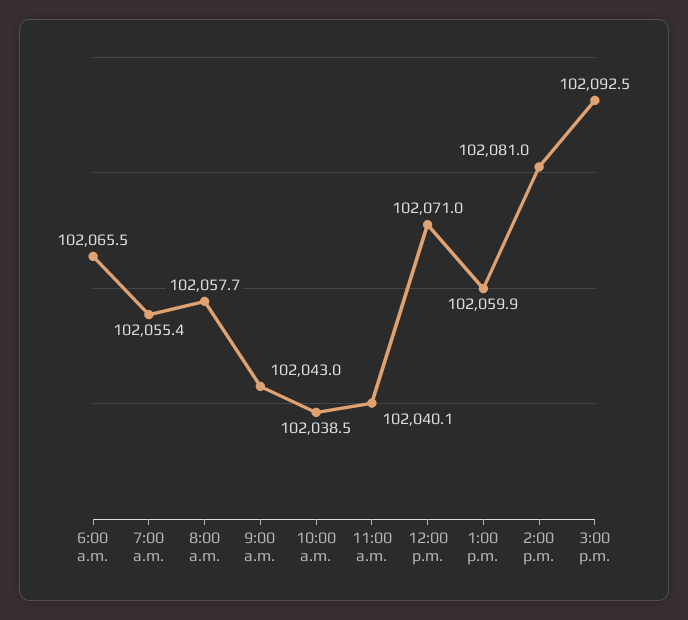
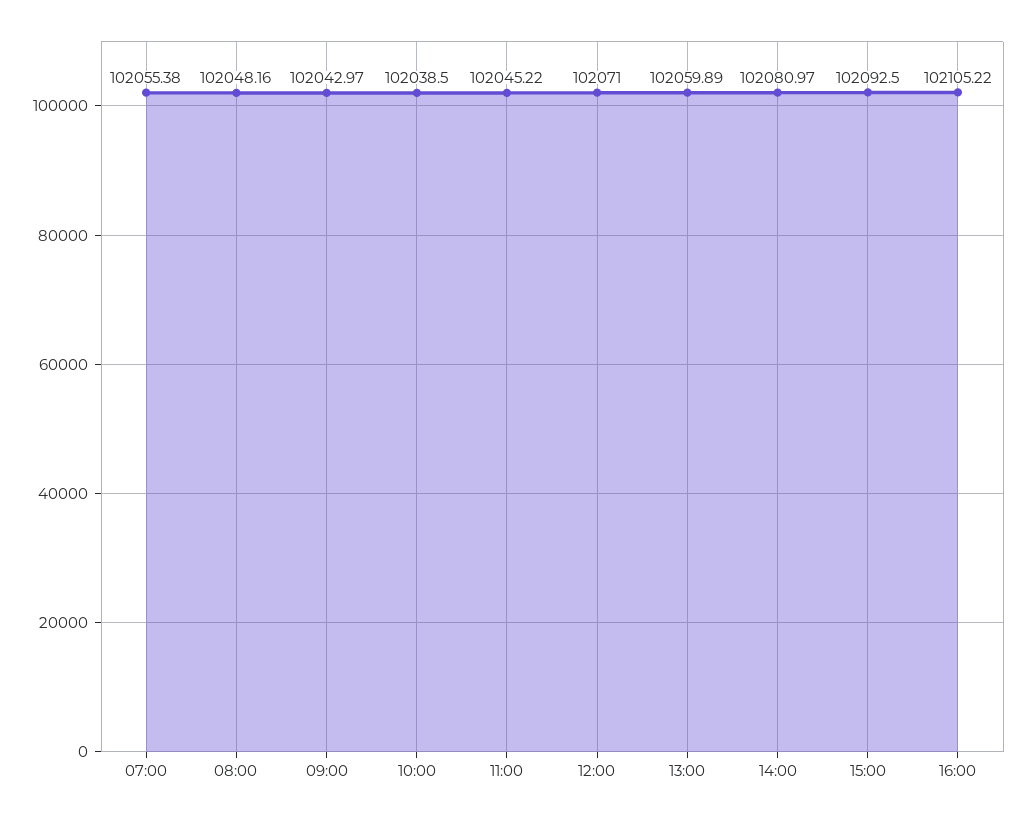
6:00 a.m.: 102065.5 -> none
8:00 a.m.: 102057.7 -> 102048.16
11:00 a.m.: 102040.1 -> 102045.22
16:00: none -> 102105.22

